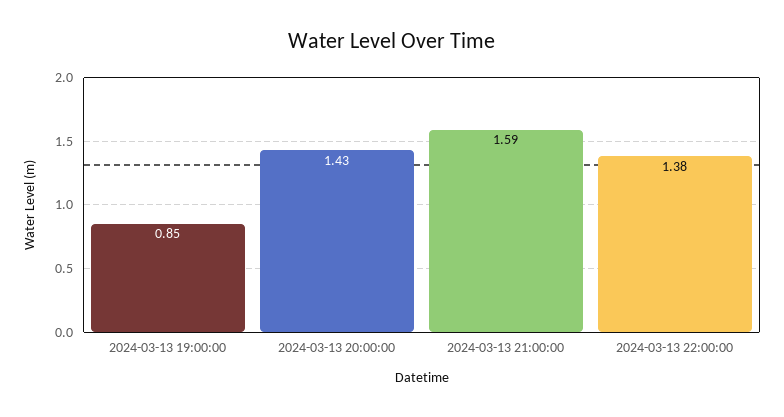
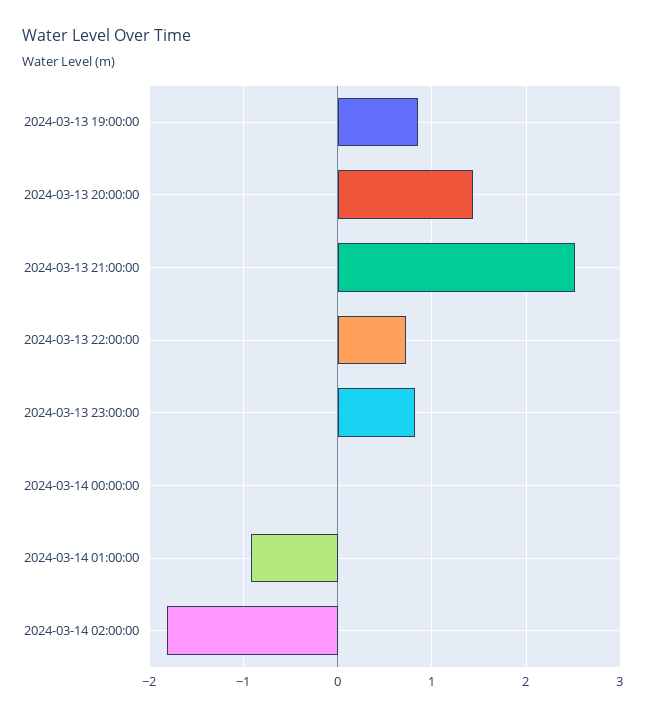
2024-03-13 21:00:00: 1.59 -> 2.5
2024-03-13 22:00:00: 1.38 -> 0.7
2024-03-13 23:00:00: none -> 0.8
2024-03-14 00:00:00: none -> 0
2024-03-14 01:00:00: none -> -0.9
2024-03-14 02:00:00: none -> -1.8

